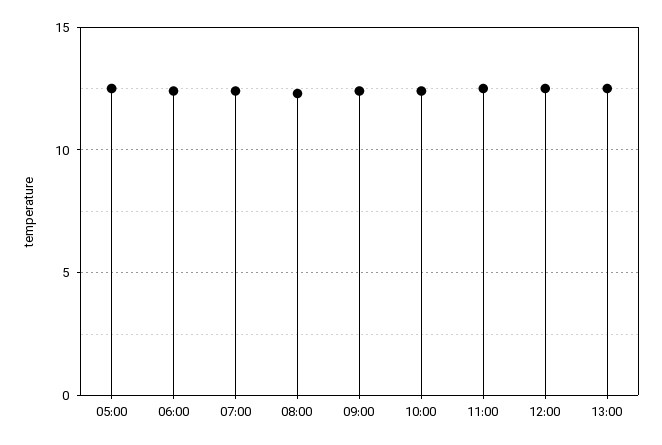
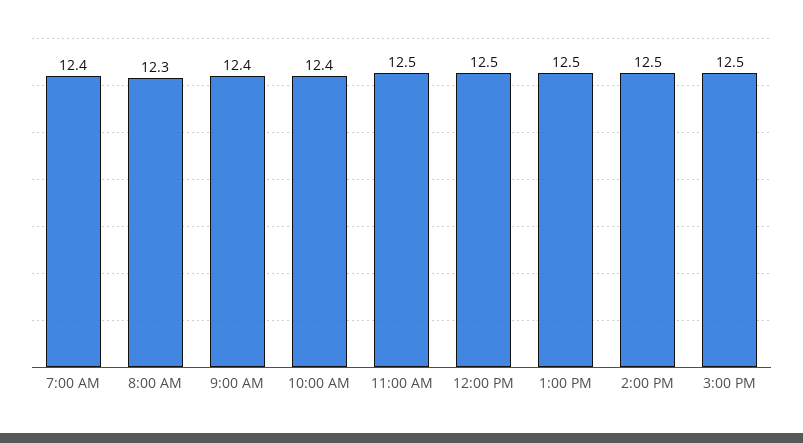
05:00: 12.5 -> none
06:00: 12.5 -> none
2:00 PM: none -> 12.5
3:00 PM: none -> 12.5

